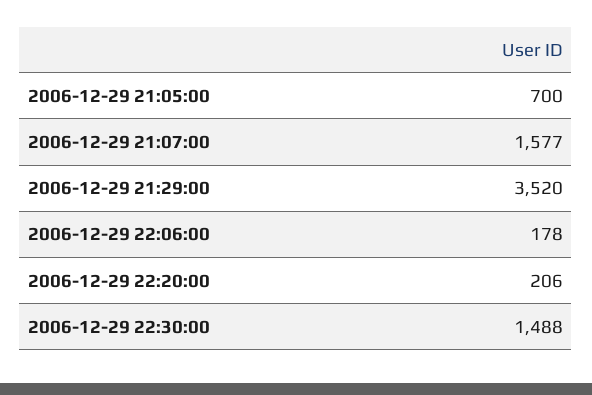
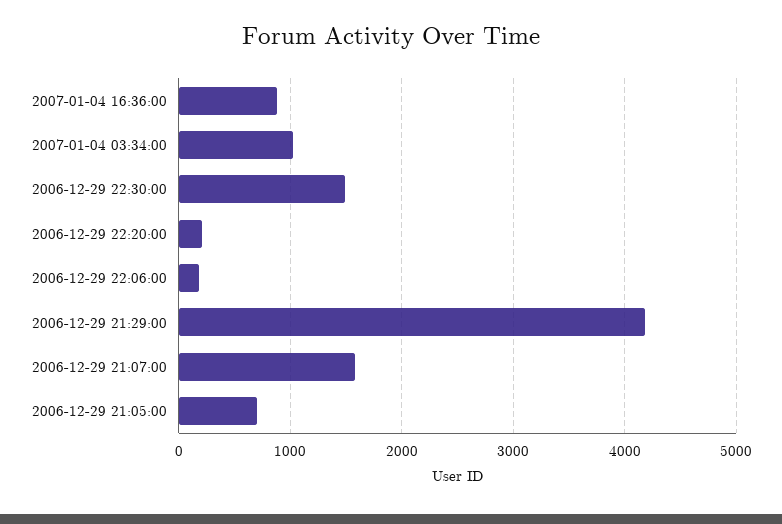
2006-12-29 21:29:00: 3520 -> 4200
2007-01-04 16:36:00: none -> 900
2007-01-04 03:34:00: none -> 1000

